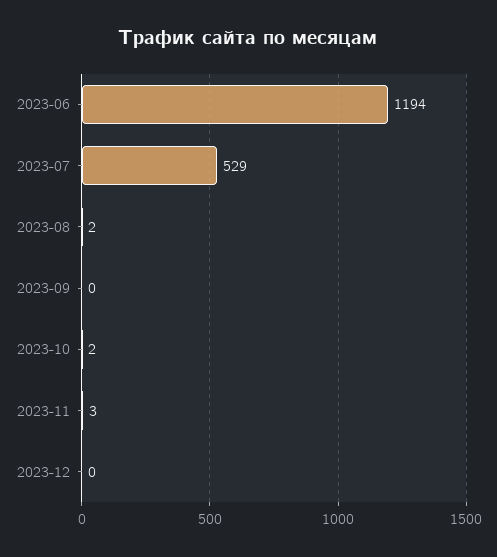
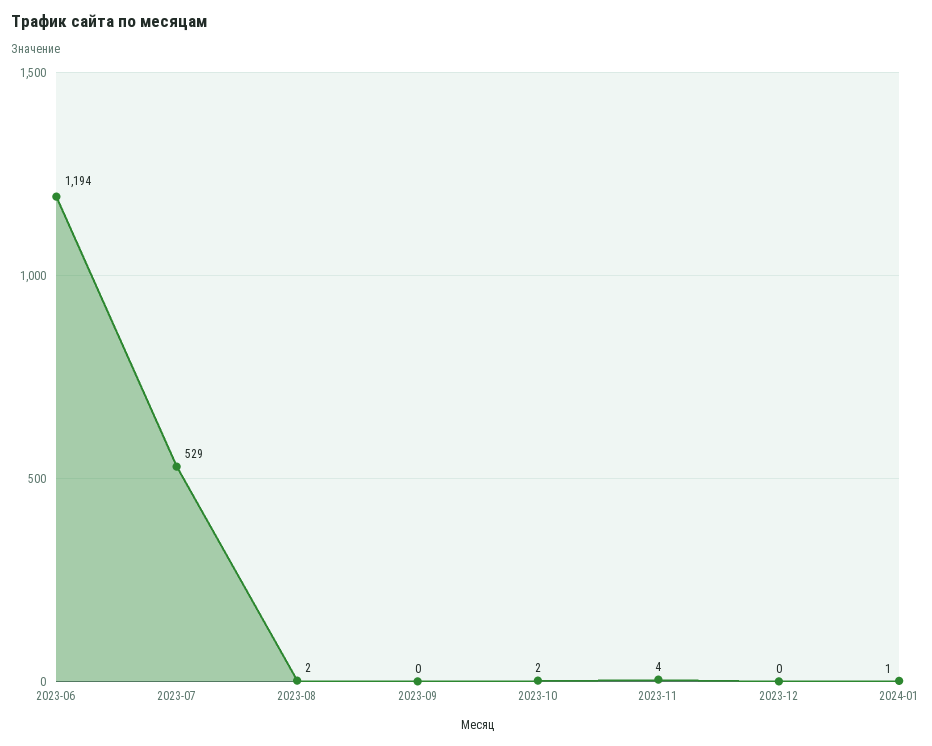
2023-11: 3 -> 4
2024-01: none -> 1

